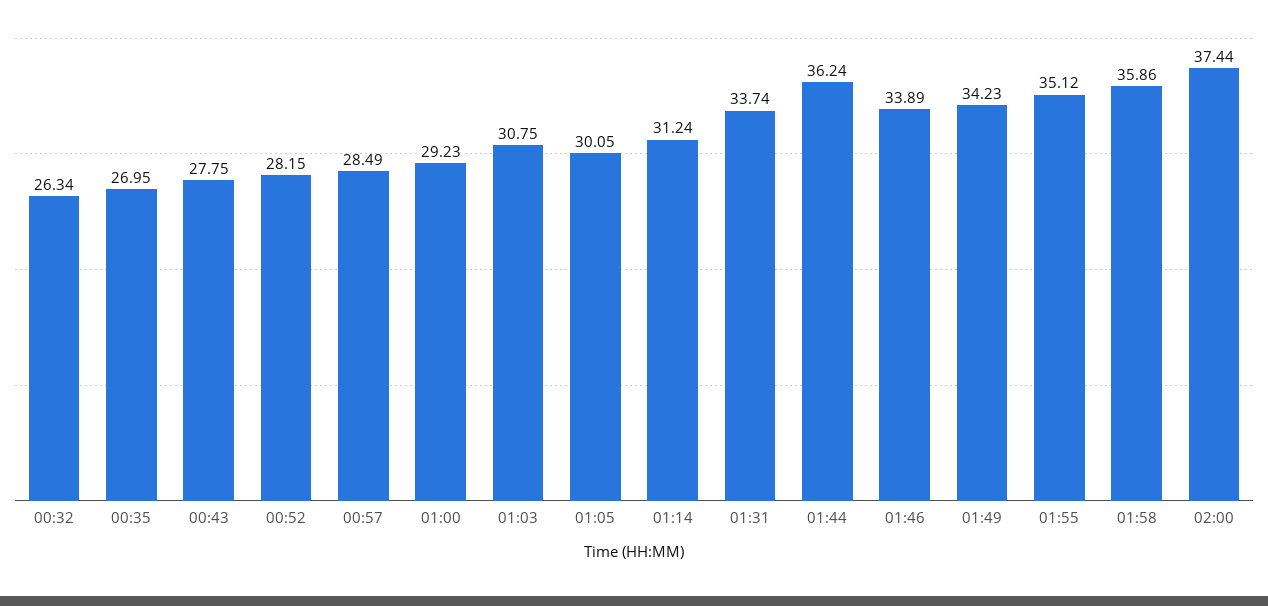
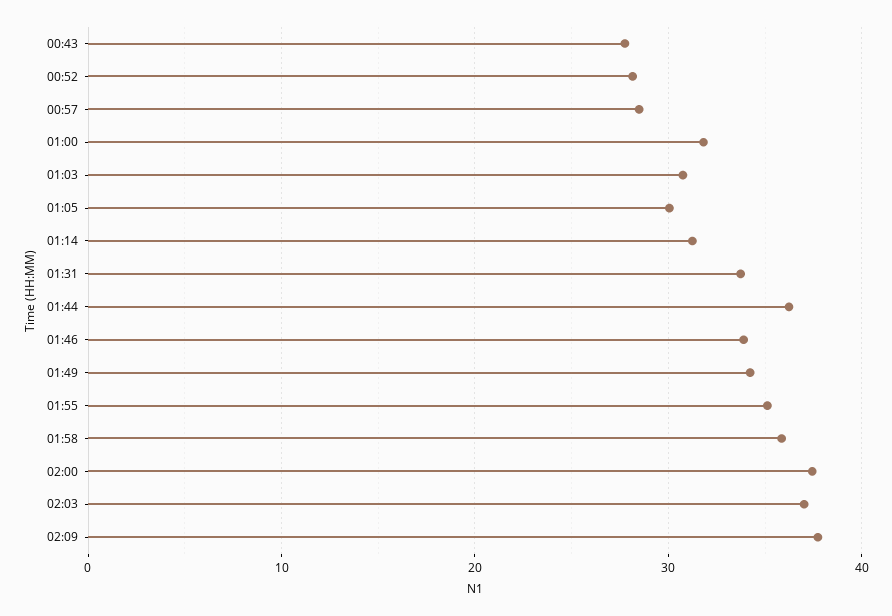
00:32: 26.34 -> none
00:35: 26.95 -> none
01:00: 29.23 -> 32
02:03: none -> 37
02:09: none -> 38

